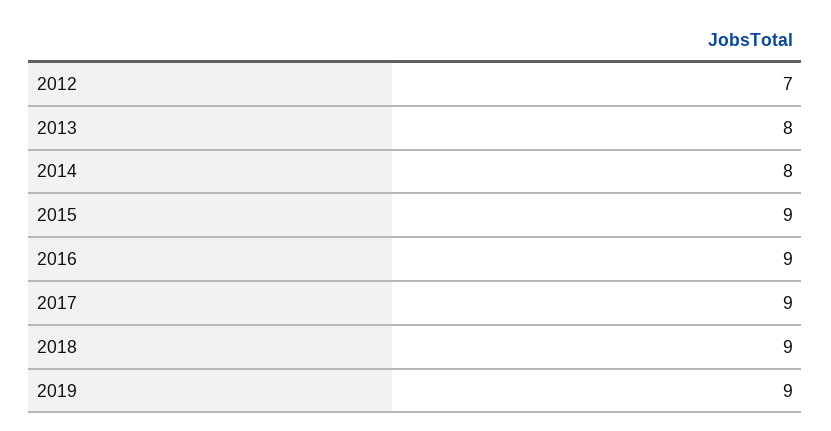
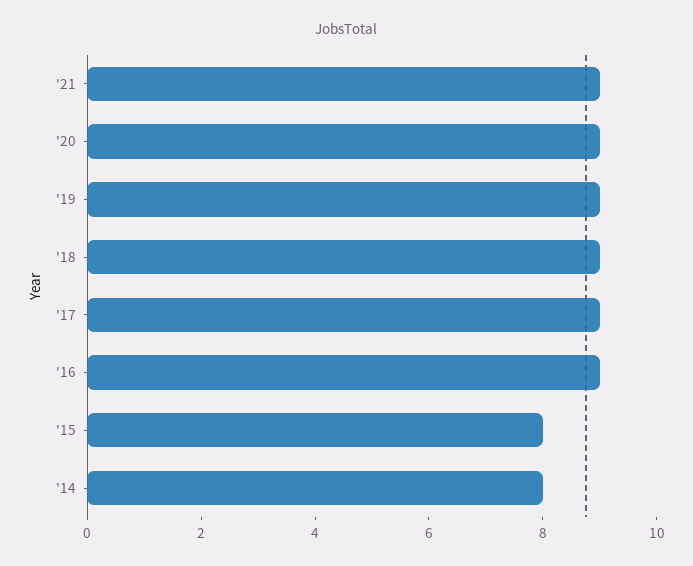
2012: 7 -> none
2013: 8 -> none
2015: 9 -> 8
'21: none -> 9
'20: none -> 9

